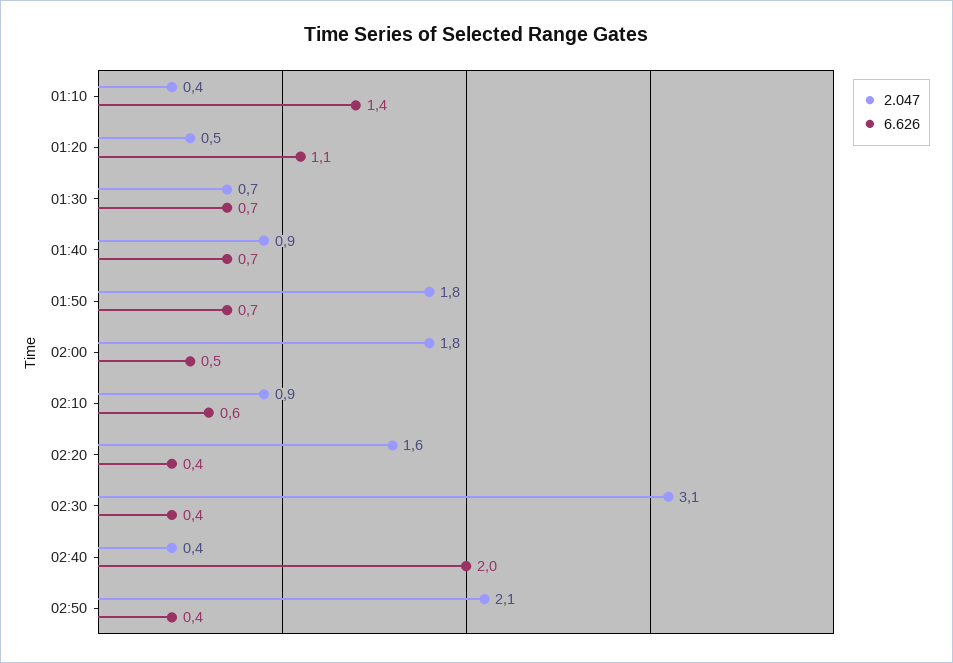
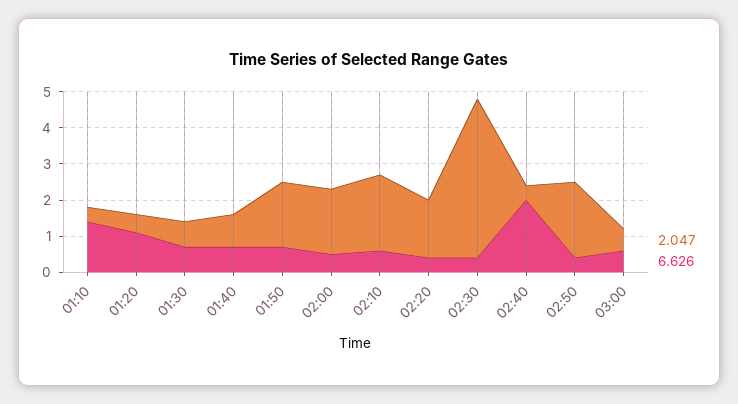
2.047, 02:10: 0.9 -> 2
2.047, 02:30: 3.1 -> 4.5
2.047, 03:00: none -> 0.5
6.626, 03:00: none -> 0.5

